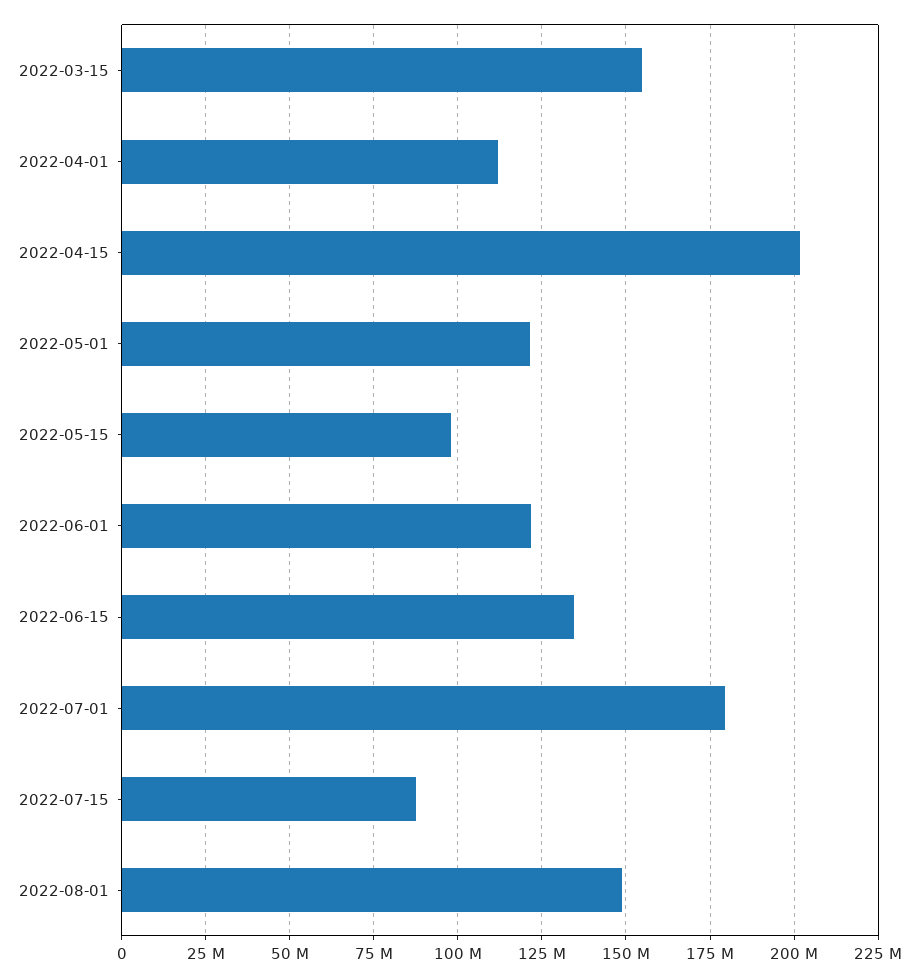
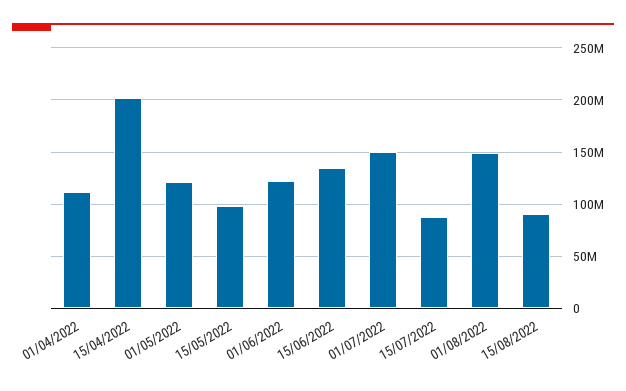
2022-03-15: 155000000 -> none
2022-07-01: 180000000 -> 150000000
15/08/2022: none -> 90000000

